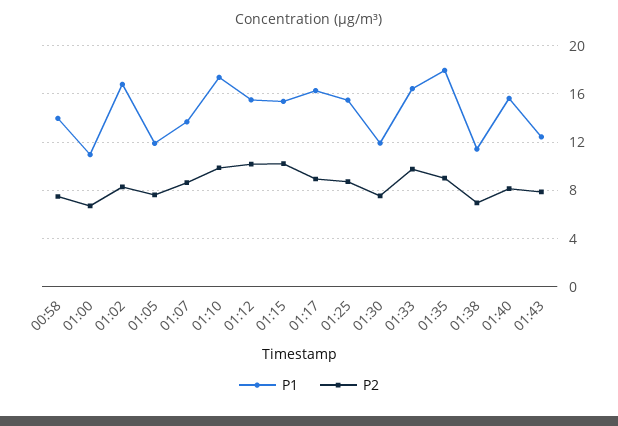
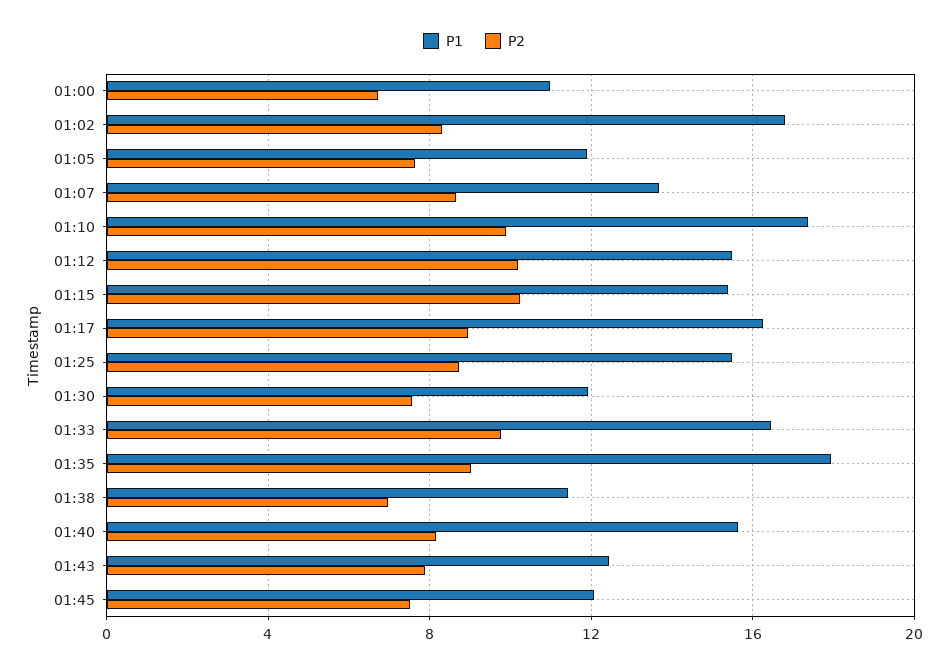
P1, 00:58: 14 -> none
P2, 00:58: 7.5 -> none
P1, 01:45: none -> 12
P2, 01:45: none -> 7.5

